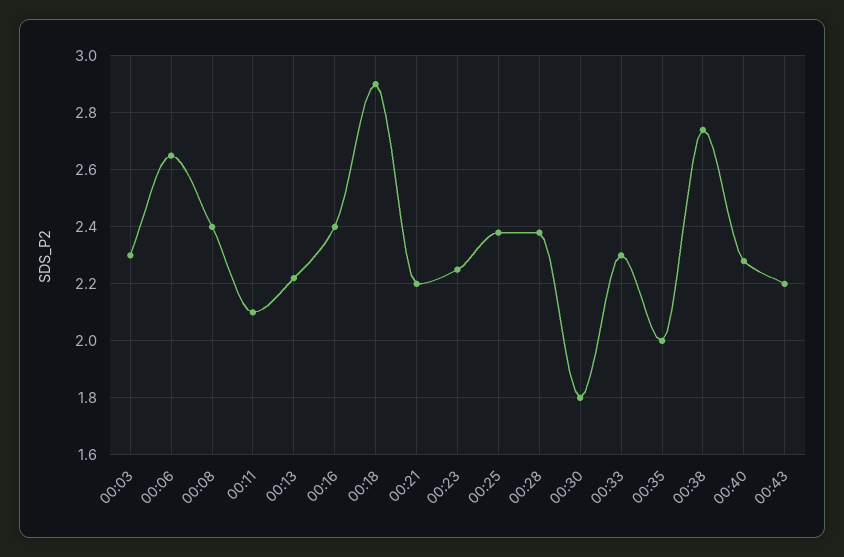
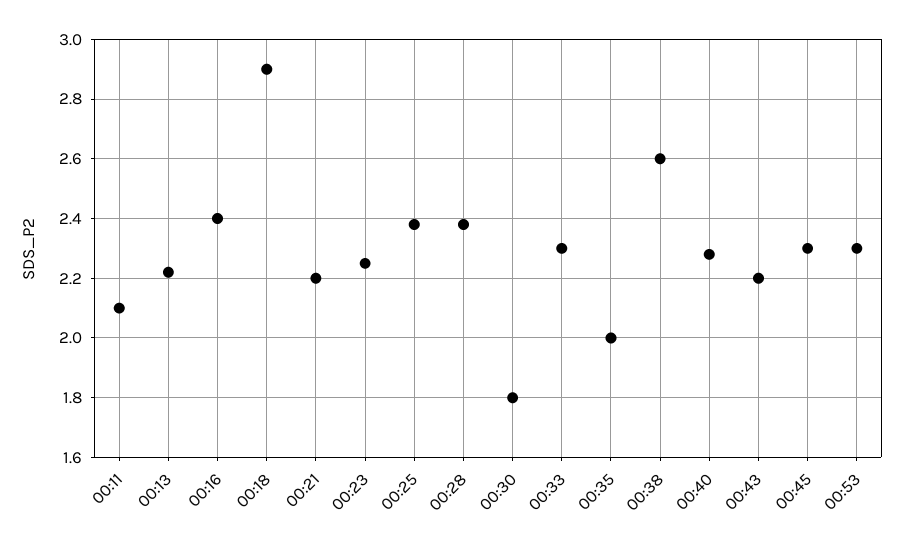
00:03: 2.3 -> none
00:06: 2.65 -> none
00:08: 2.4 -> none
00:38: 2.75 -> 2.6
00:45: none -> 2.3
00:53: none -> 2.3

